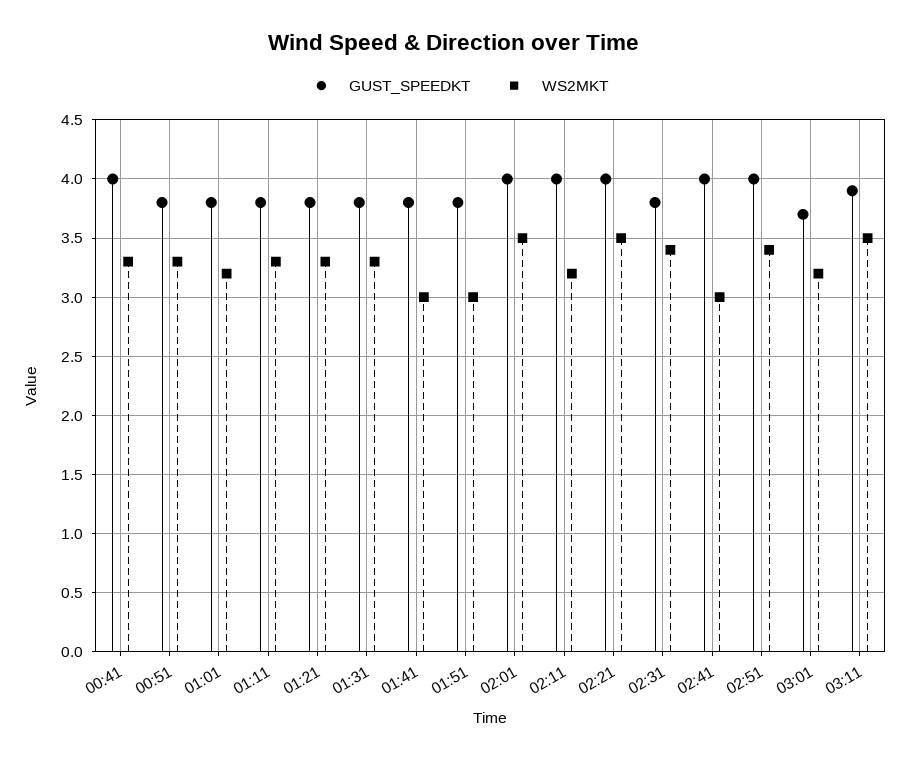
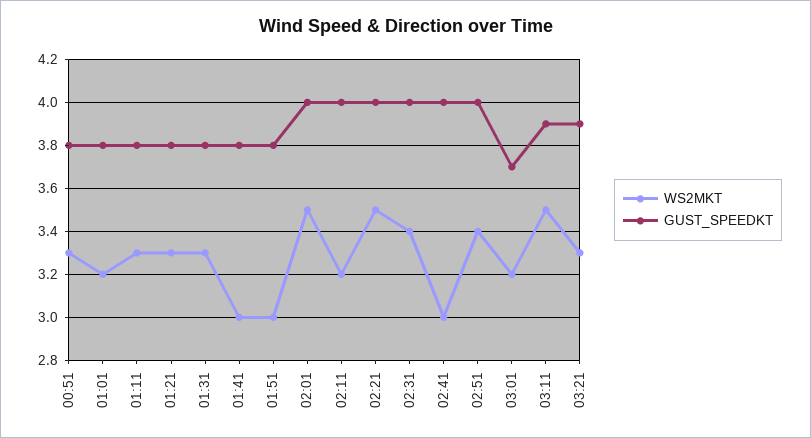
GUST_SPEEDKT, 00:41: 4 -> none
WS2MKT, 00:41: 3.3 -> none
GUST_SPEEDKT, 02:31: 3.8 -> 4
WS2MKT, 03:21: none -> 3.3
GUST_SPEEDKT, 03:21: none -> 3.9

